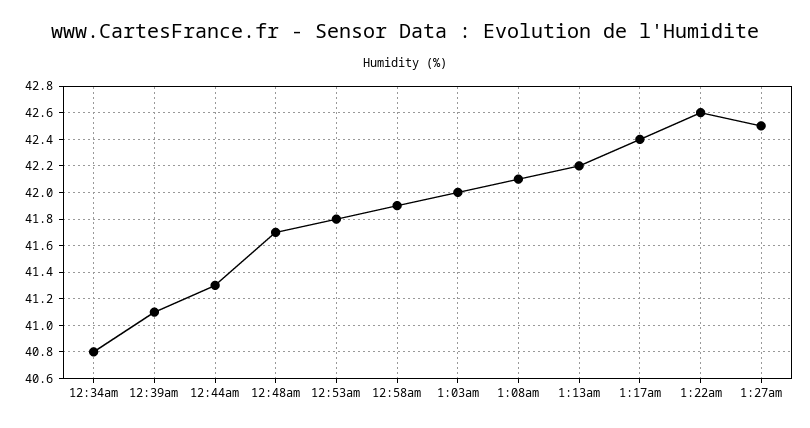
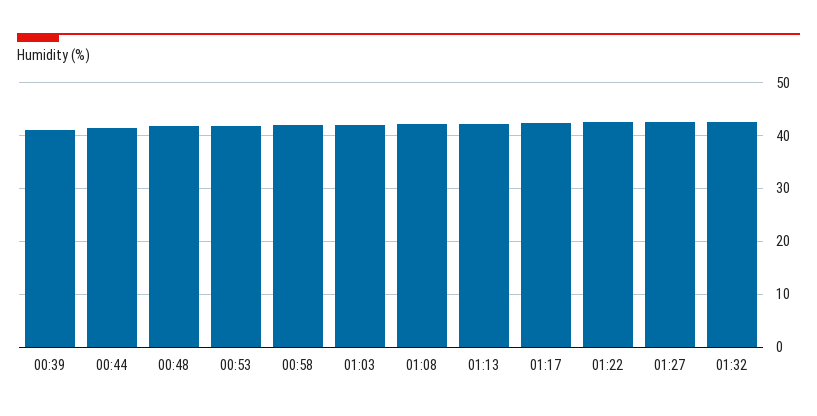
12:34am: 40.8 -> none
01:32: none -> 42

